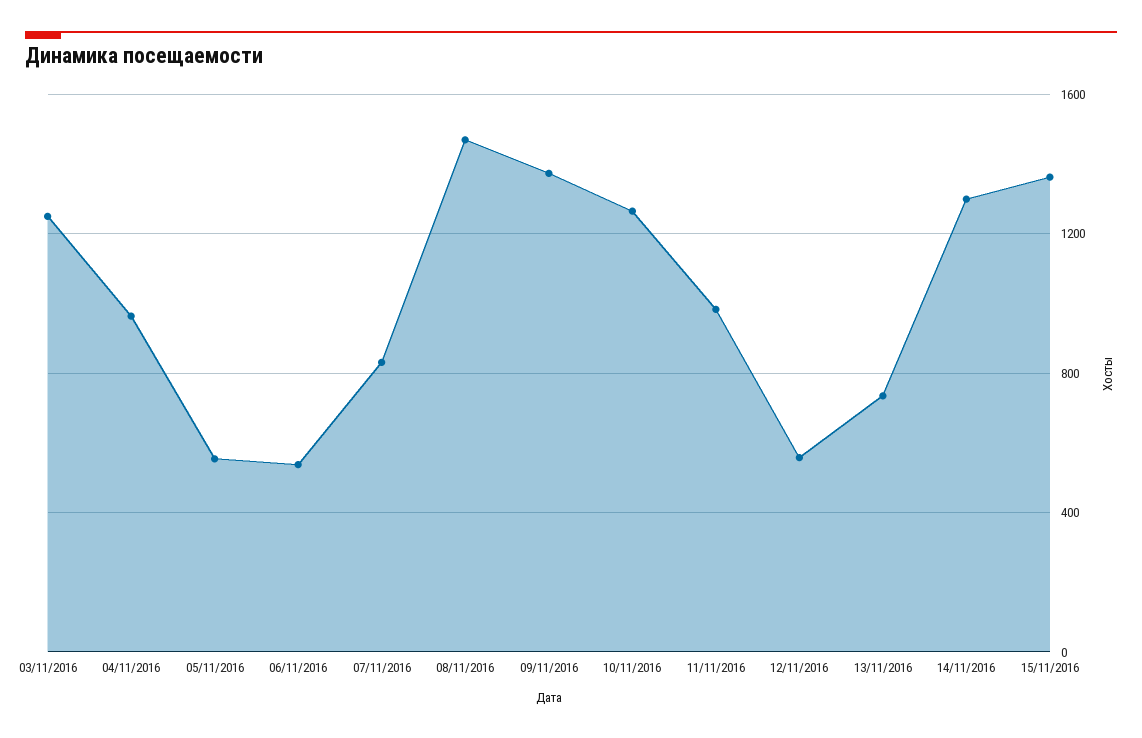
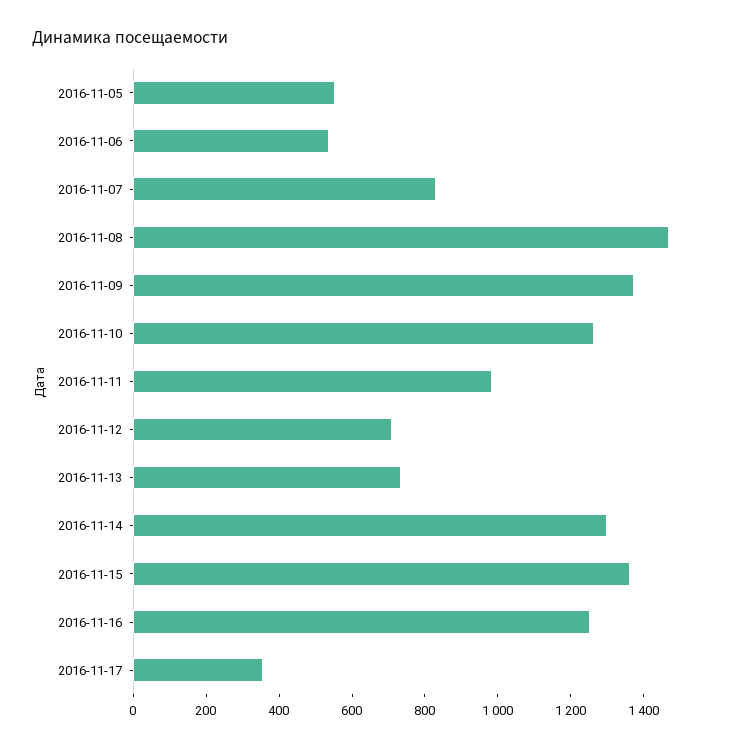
03/11/2016: 1250 -> none
04/11/2016: 950 -> none
12/11/2016: 550 -> 700
2016-11-16: none -> 1250
2016-11-17: none -> 350

